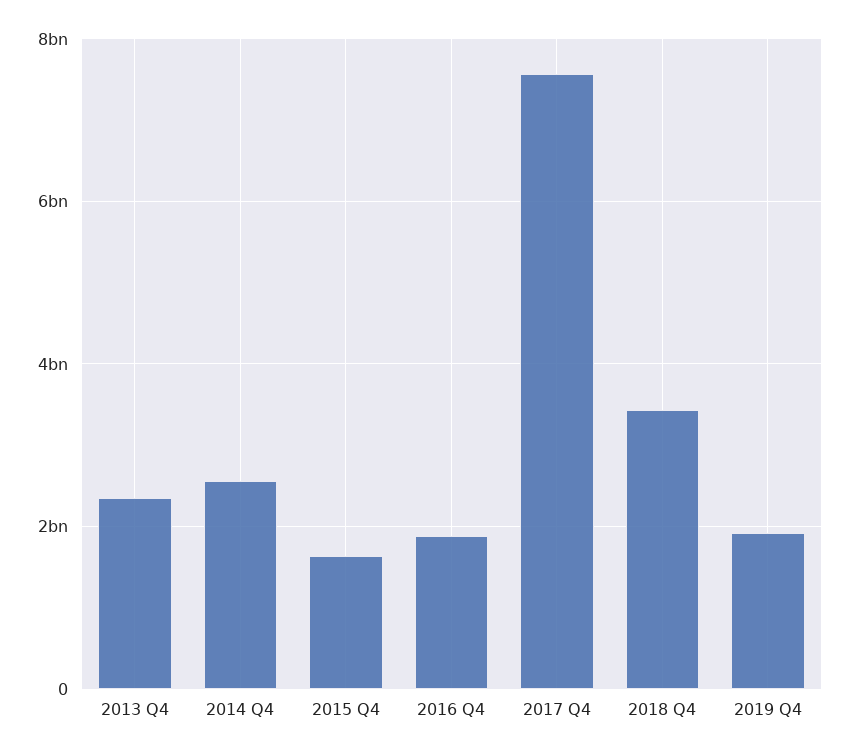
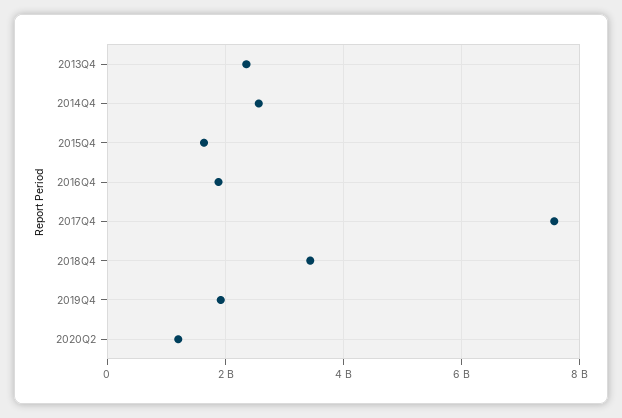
2020Q2: none -> 1200000000

